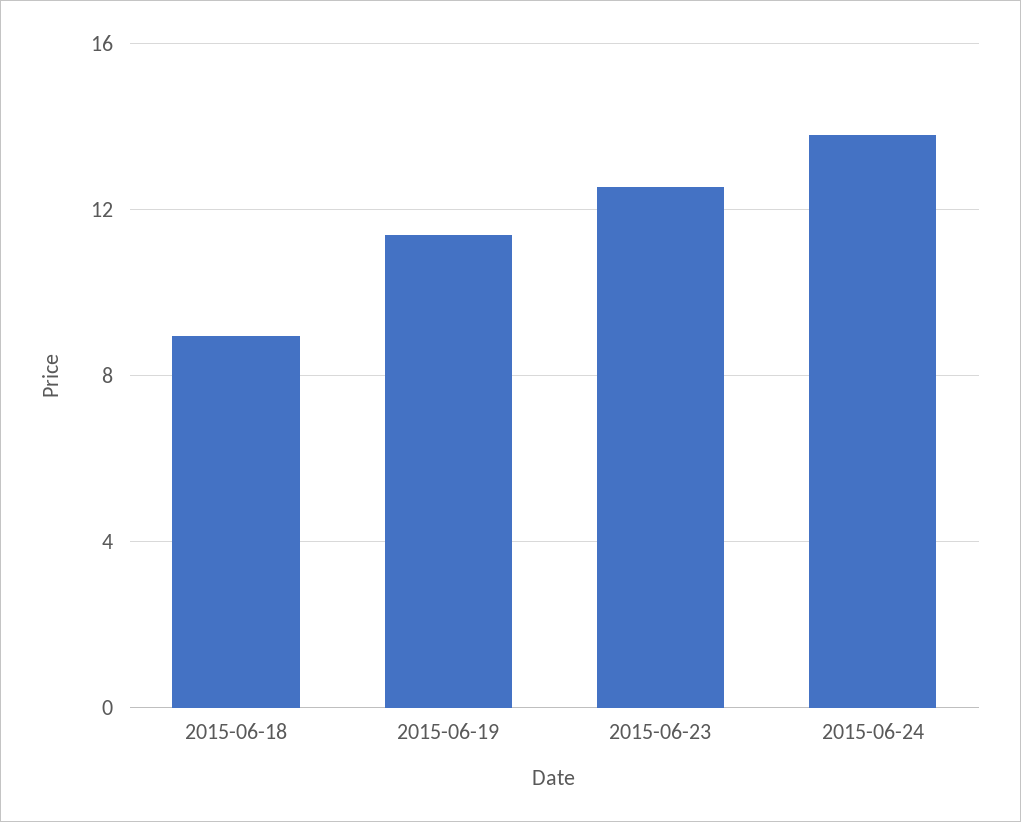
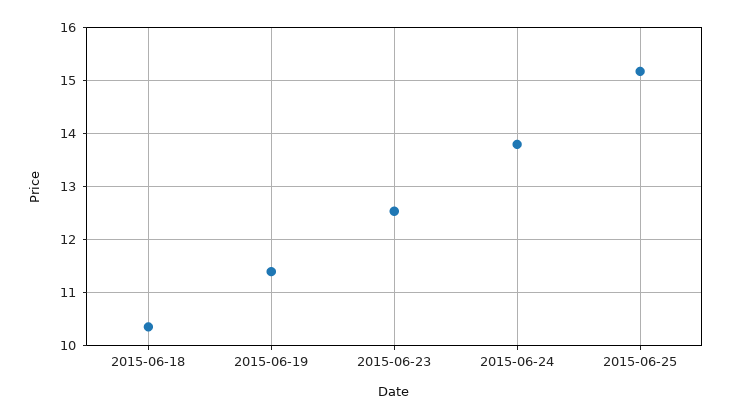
2015-06-18: 9 -> 10.4
2015-06-25: none -> 15.2

